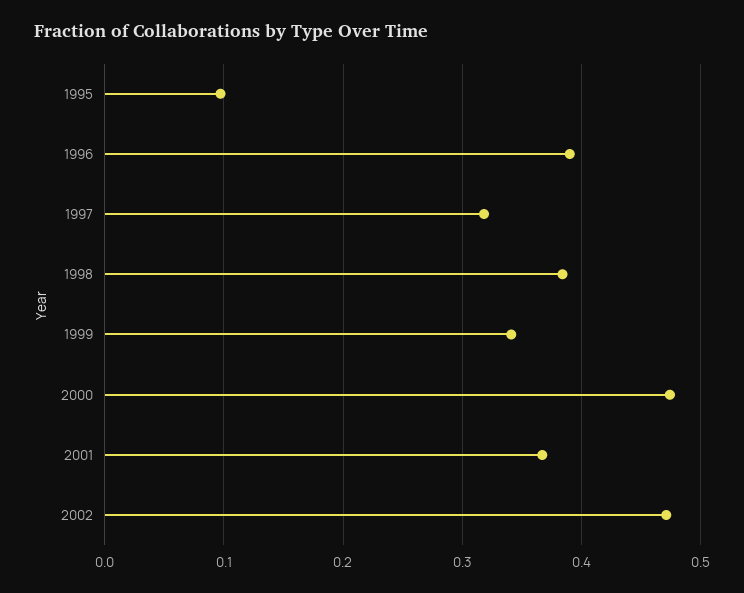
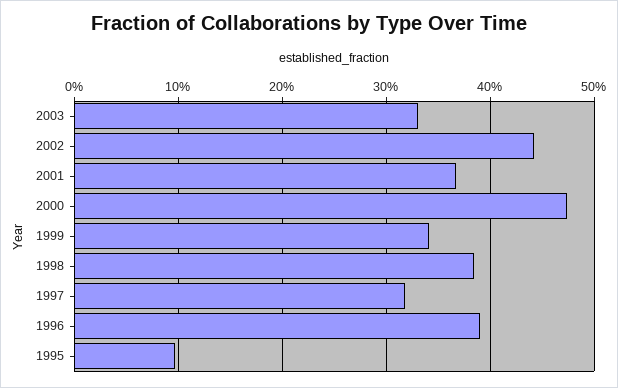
2002: 0.47 -> 0.44
2003: none -> 0.33

